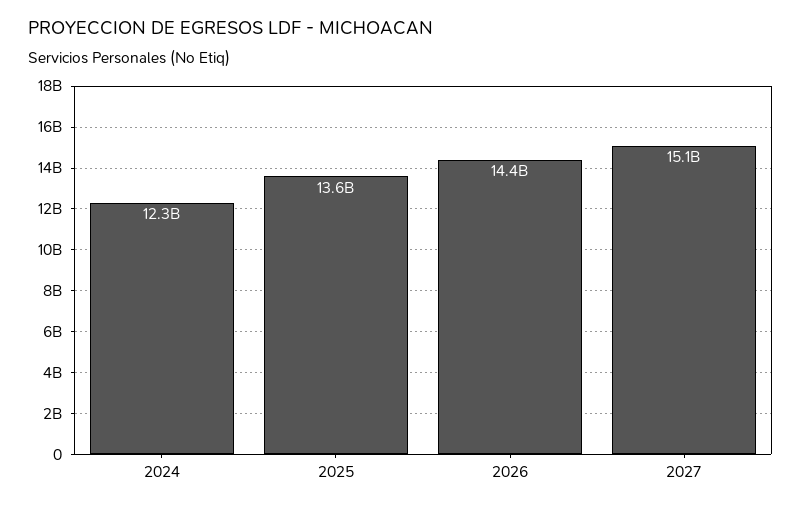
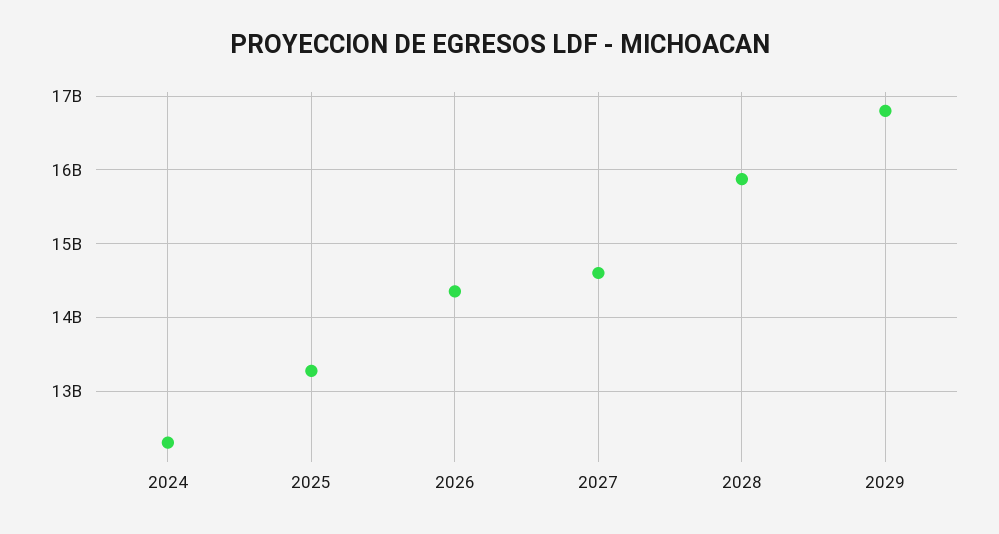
2025: 13600000000 -> 13300000000
2027: 15100000000 -> 14600000000
2028: none -> 15900000000
2029: none -> 16800000000

